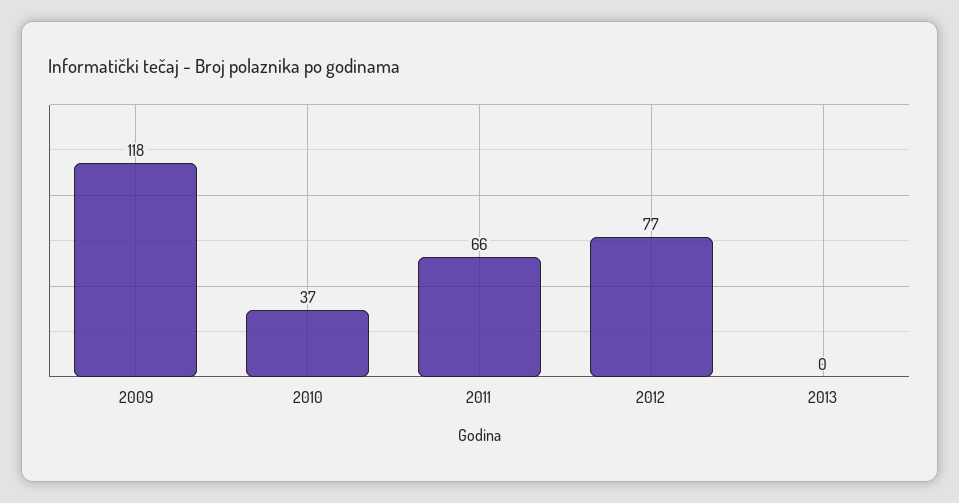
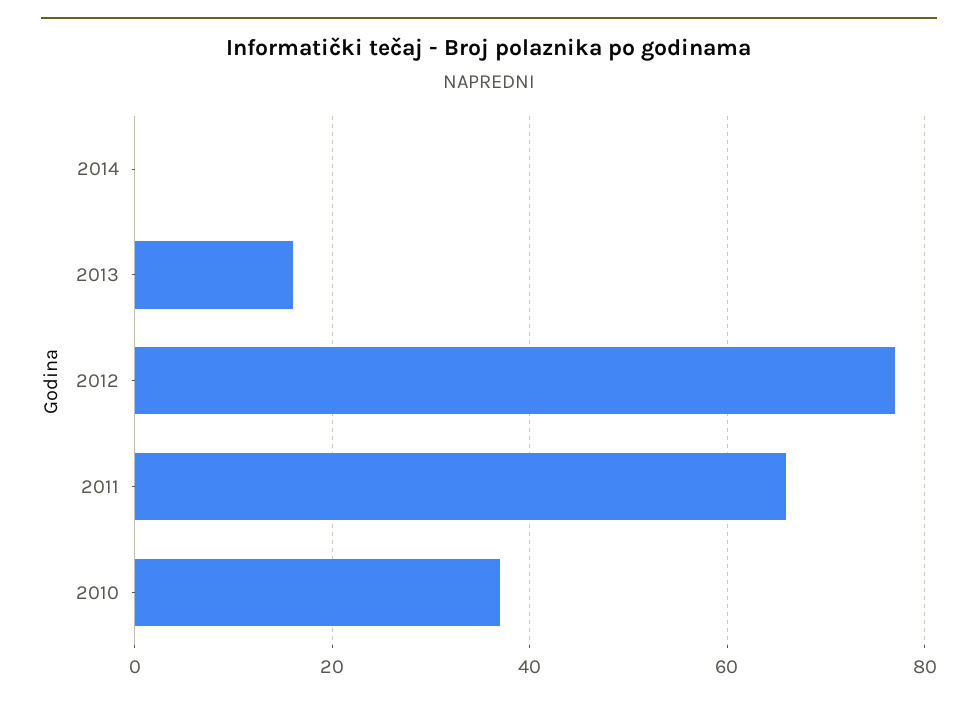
2009: 118 -> none
2013: 0 -> 15
2014: none -> 0

